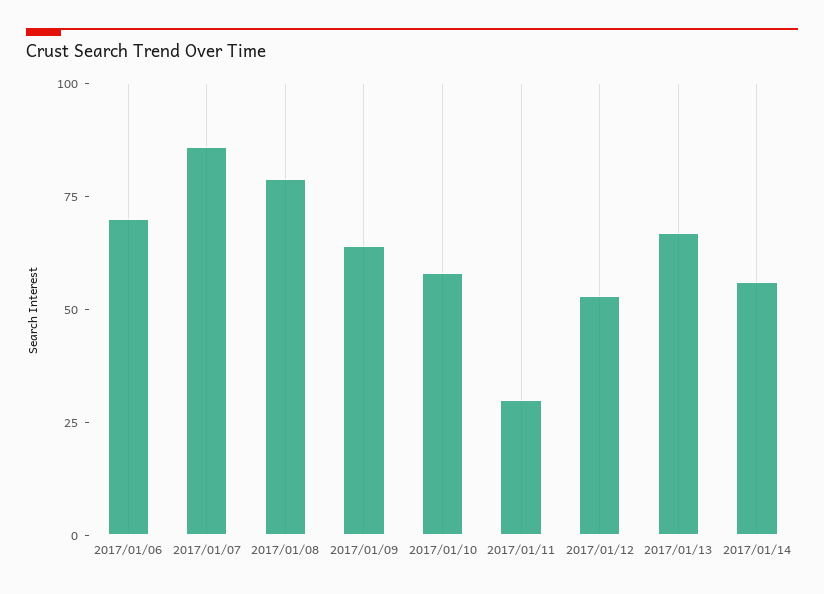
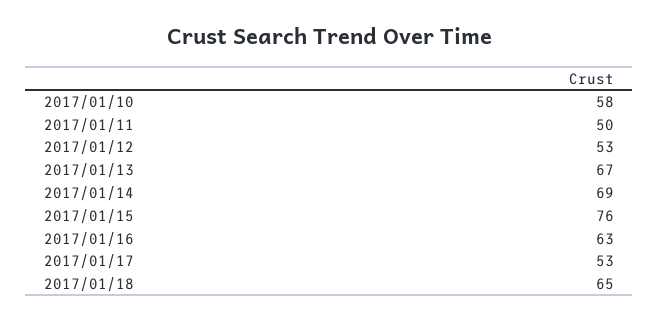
2017/01/06: 70 -> none
2017/01/07: 85 -> none
2017/01/08: 80 -> none
2017/01/09: 65 -> none
2017/01/11: 30 -> 50
2017/01/14: 55 -> 69
2017/01/15: none -> 76
2017/01/16: none -> 63
2017/01/17: none -> 53
2017/01/18: none -> 65

